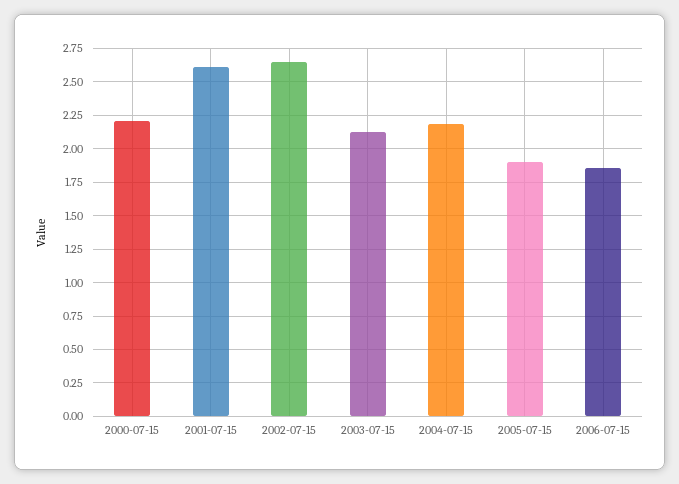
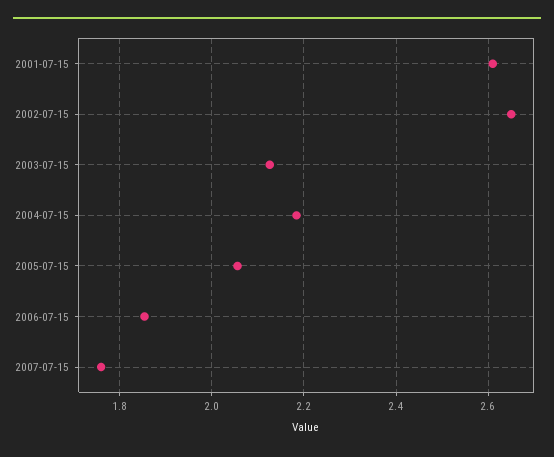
2000-07-15: 2.2 -> none
2005-07-15: 1.9 -> 2.06
2007-07-15: none -> 1.76

